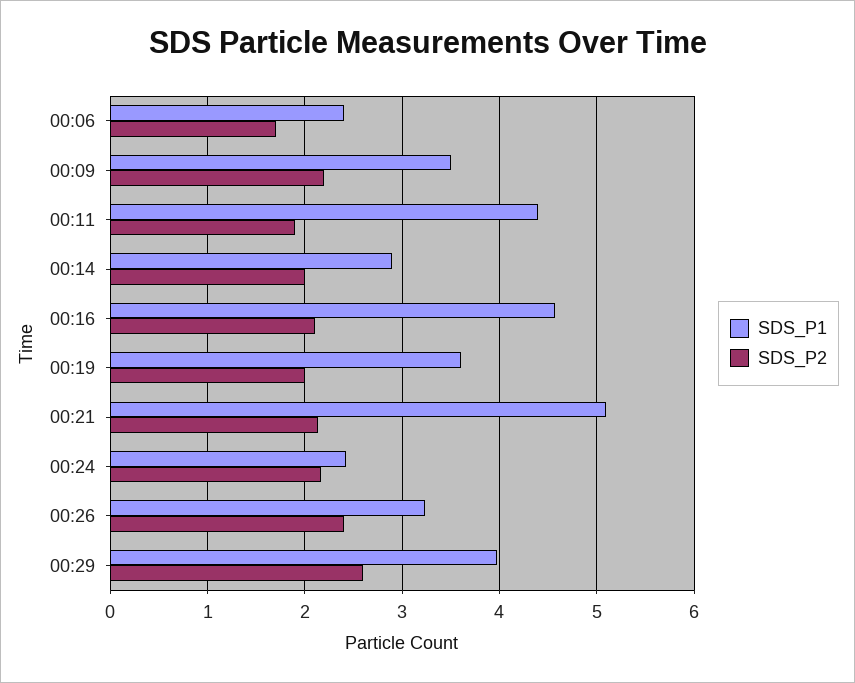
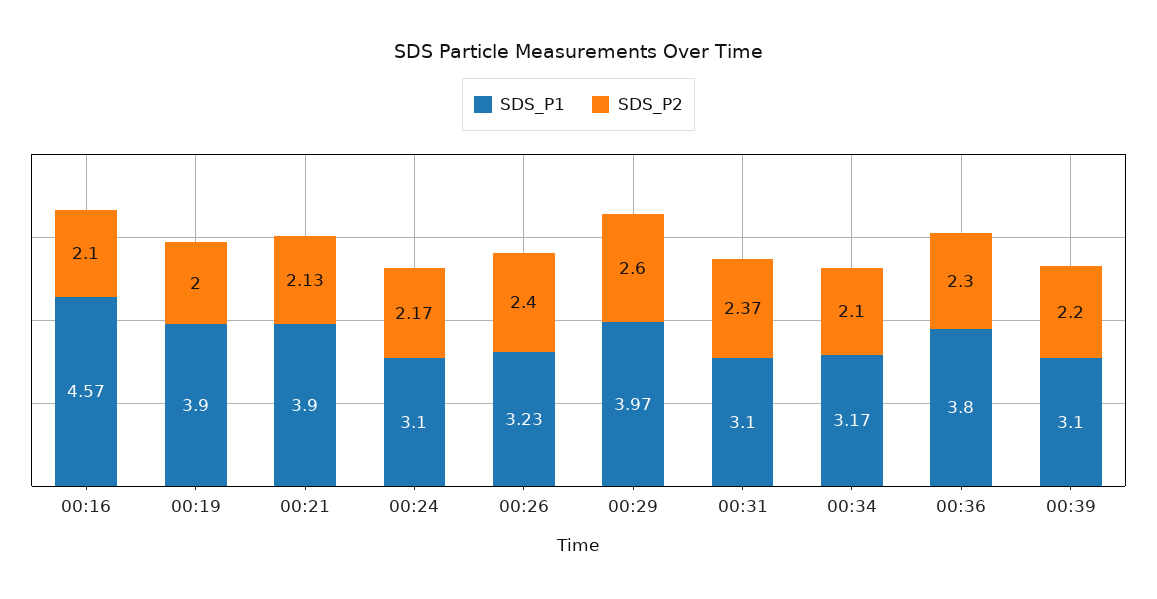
SDS_P1, 00:06: 2.4 -> none
SDS_P2, 00:06: 1.7 -> none
SDS_P1, 00:09: 3.5 -> none
SDS_P2, 00:09: 2.2 -> none
SDS_P1, 00:11: 4.4 -> none
SDS_P2, 00:11: 1.9 -> none
SDS_P1, 00:14: 2.9 -> none
SDS_P2, 00:14: 2 -> none
SDS_P1, 00:19: 3.6 -> 3.9
SDS_P1, 00:21: 5.1 -> 3.9
SDS_P1, 00:24: 2.4 -> 3.1
SDS_P1, 00:31: none -> 3.1
SDS_P2, 00:31: none -> 2.37
SDS_P1, 00:34: none -> 3.17
SDS_P2, 00:34: none -> 2.1
SDS_P1, 00:36: none -> 3.8
SDS_P2, 00:36: none -> 2.3
SDS_P1, 00:39: none -> 3.1
SDS_P2, 00:39: none -> 2.2

